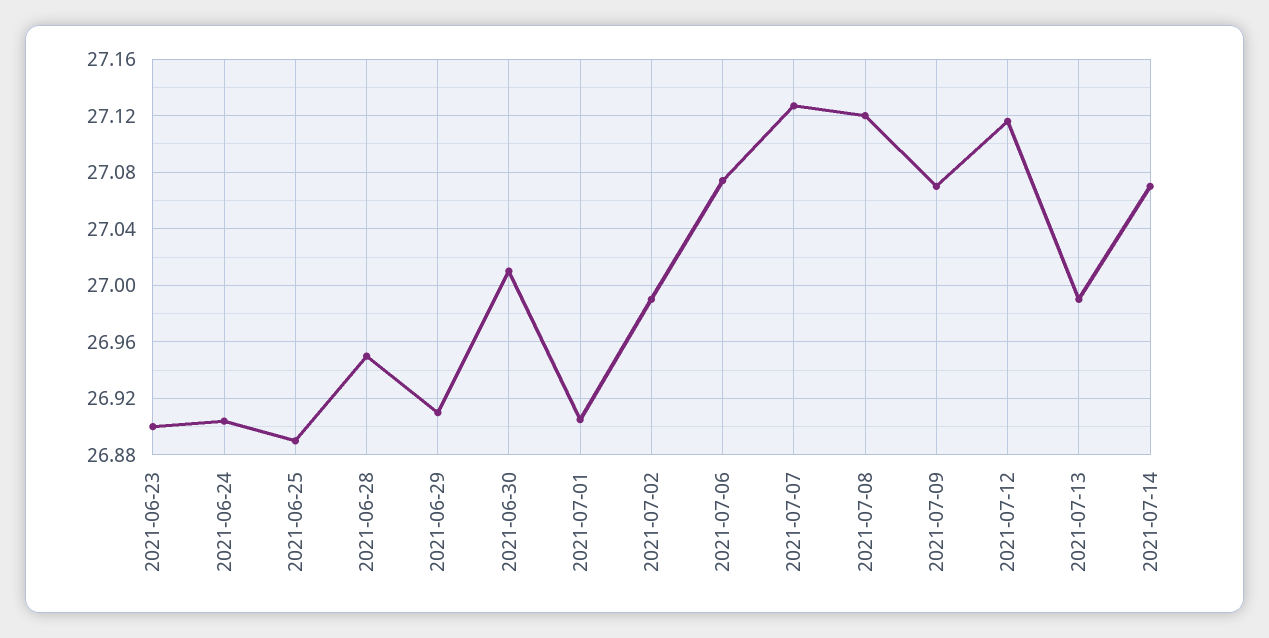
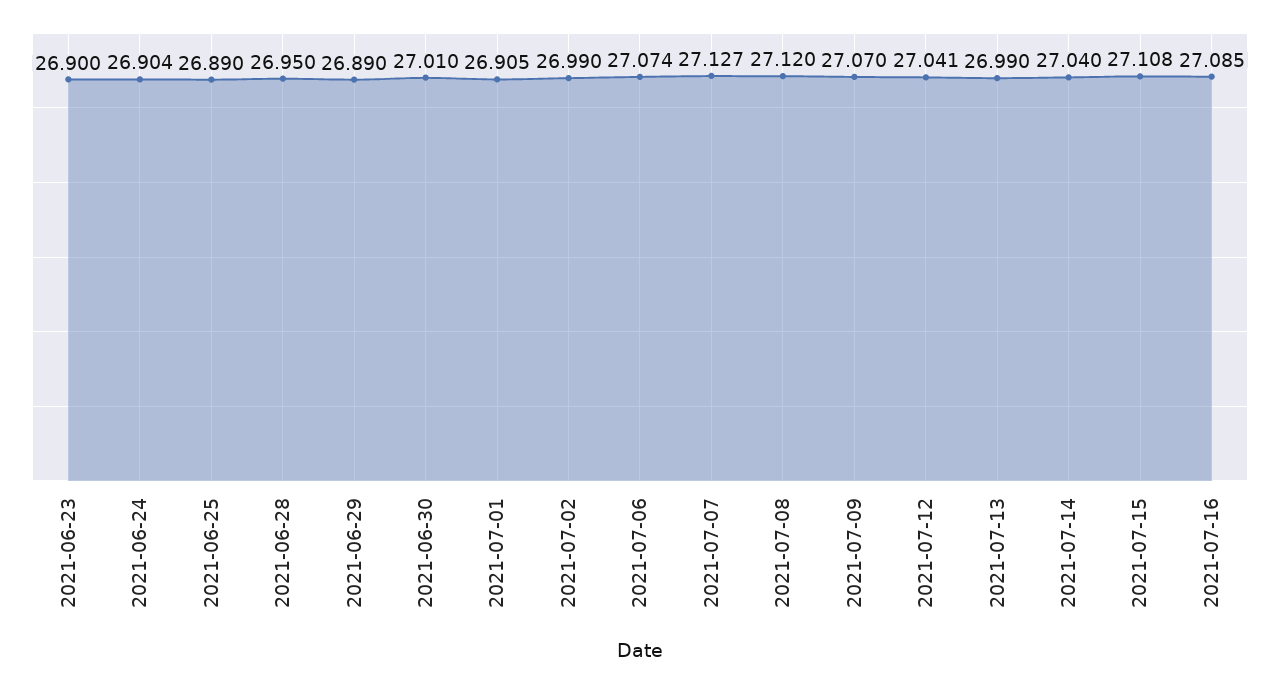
2021-06-29: 26.91 -> 26.89
2021-07-12: 27.115 -> 27.041
2021-07-14: 27.07 -> 27.04
2021-07-15: none -> 27.108
2021-07-16: none -> 27.085

